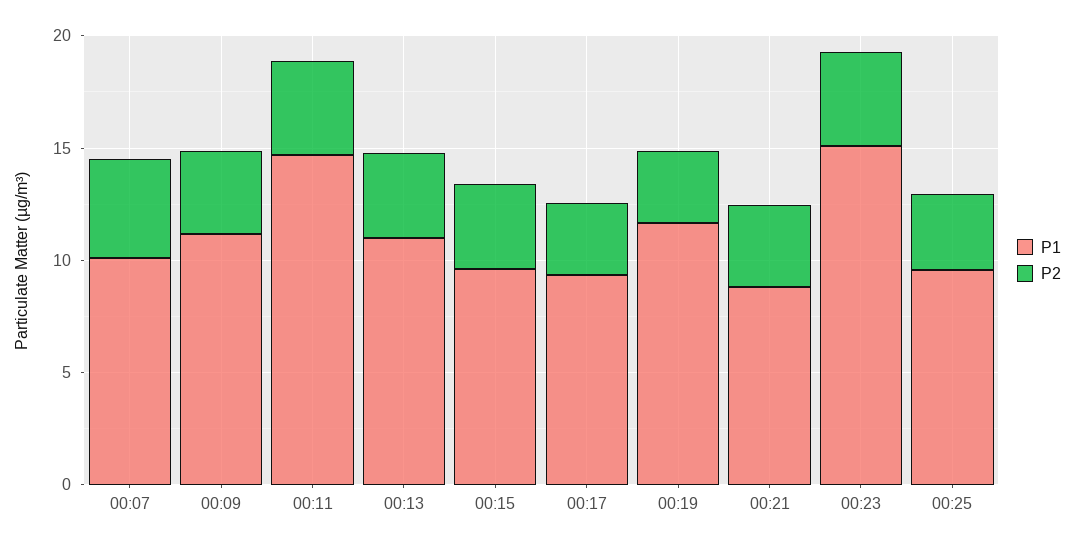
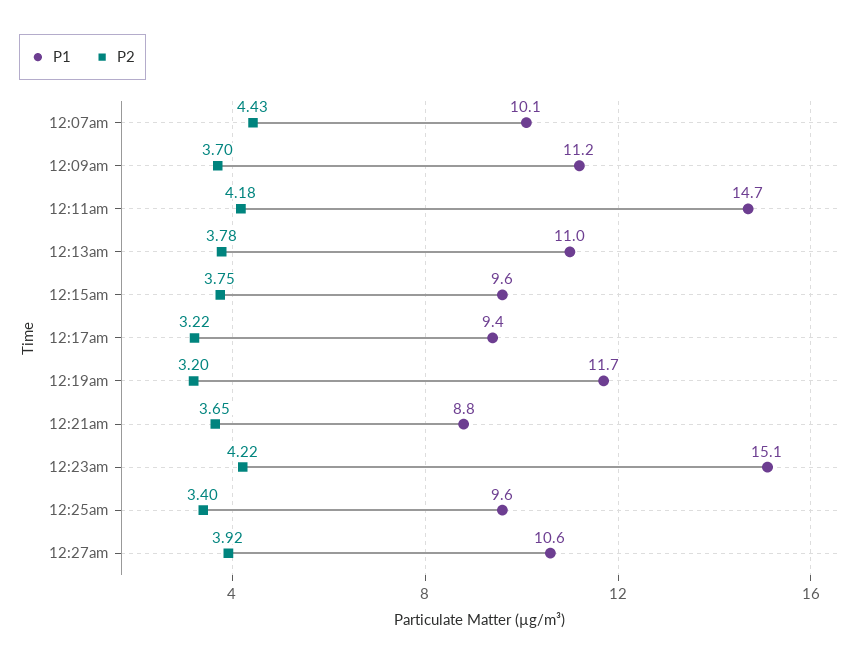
P1, 12:27am: none -> 10.6
P2, 12:27am: none -> 3.92

